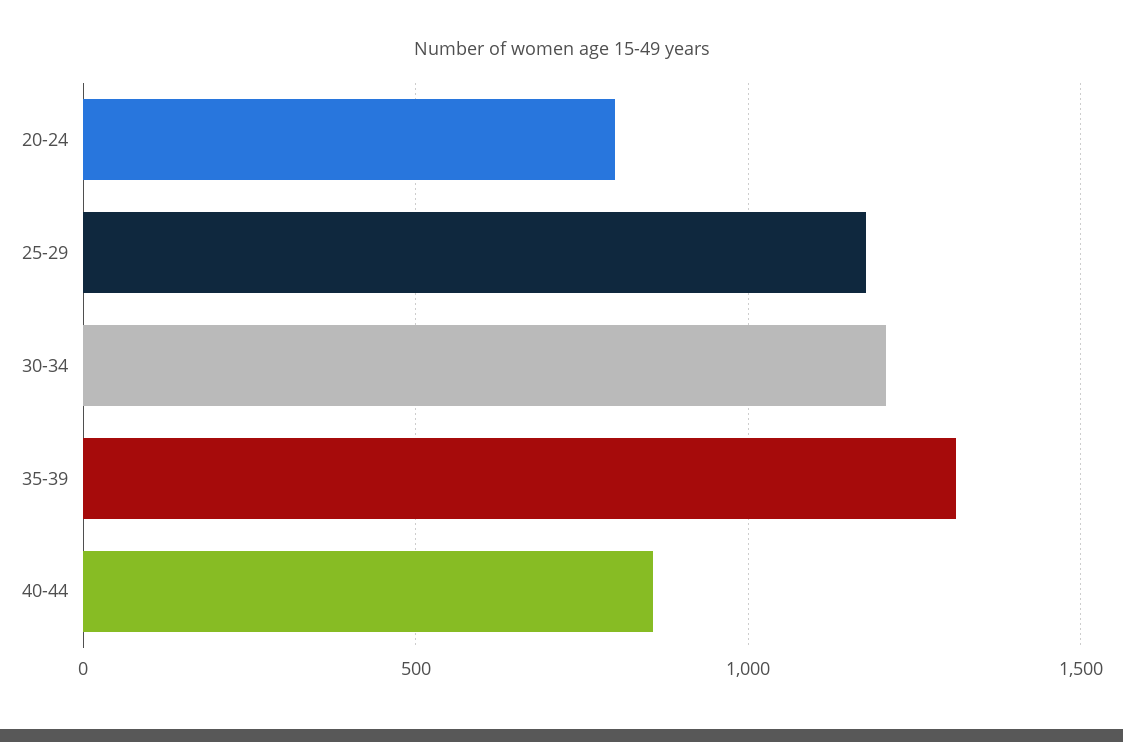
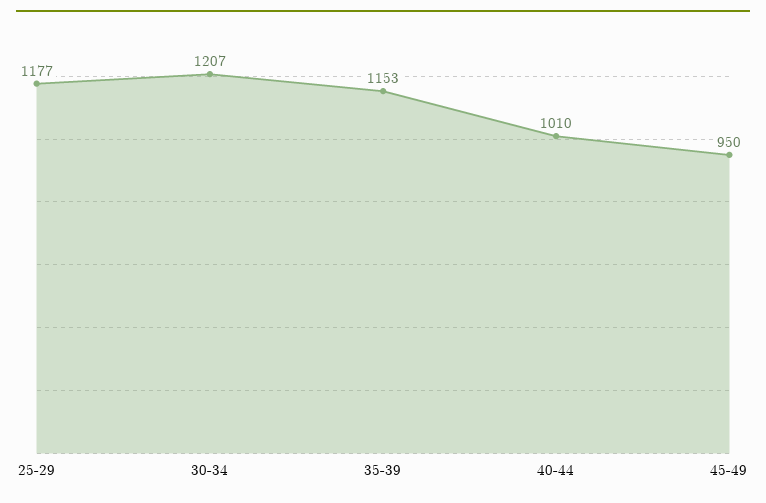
20-24: 800 -> none
35-39: 1300 -> 1153
40-44: 850 -> 1010
45-49: none -> 950

